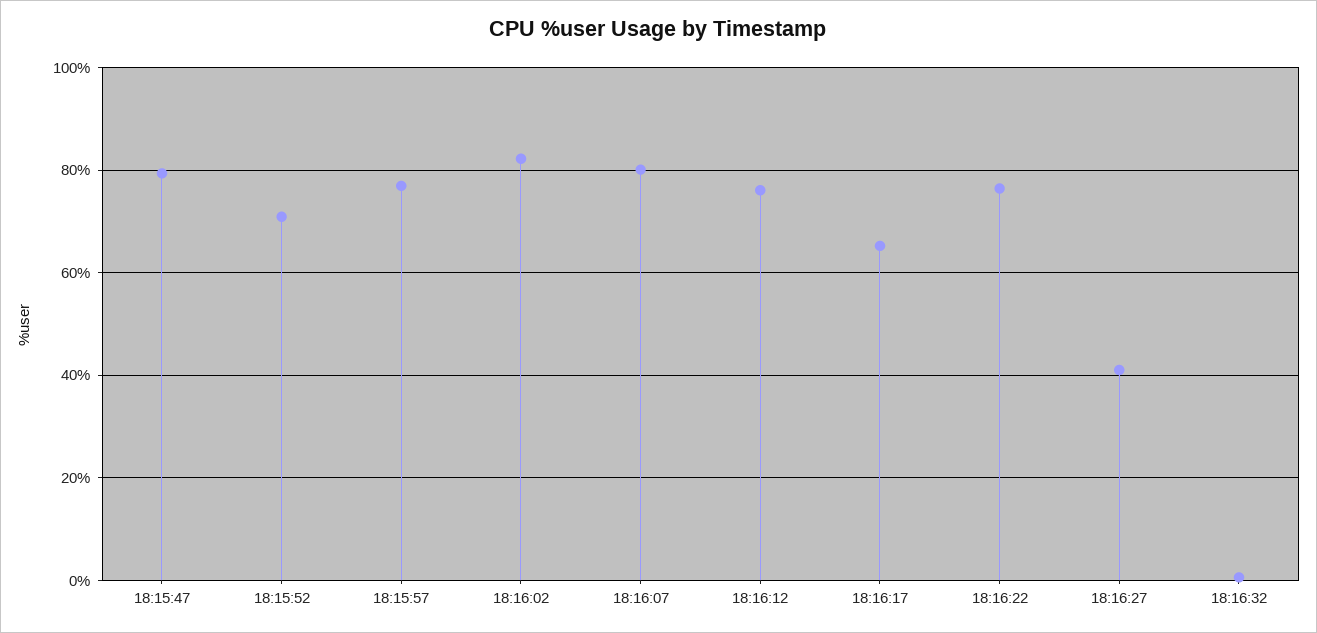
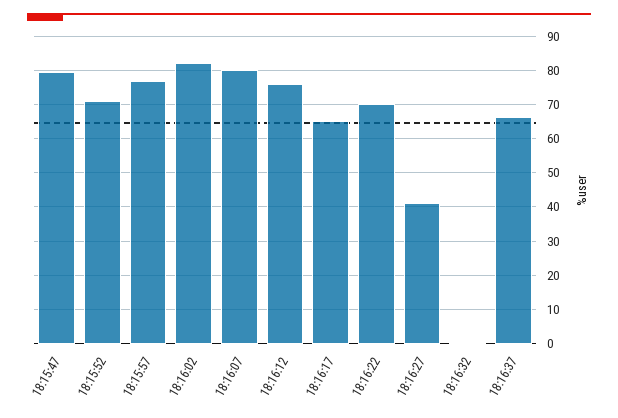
18:16:22: 76 -> 70
18:16:37: none -> 66

